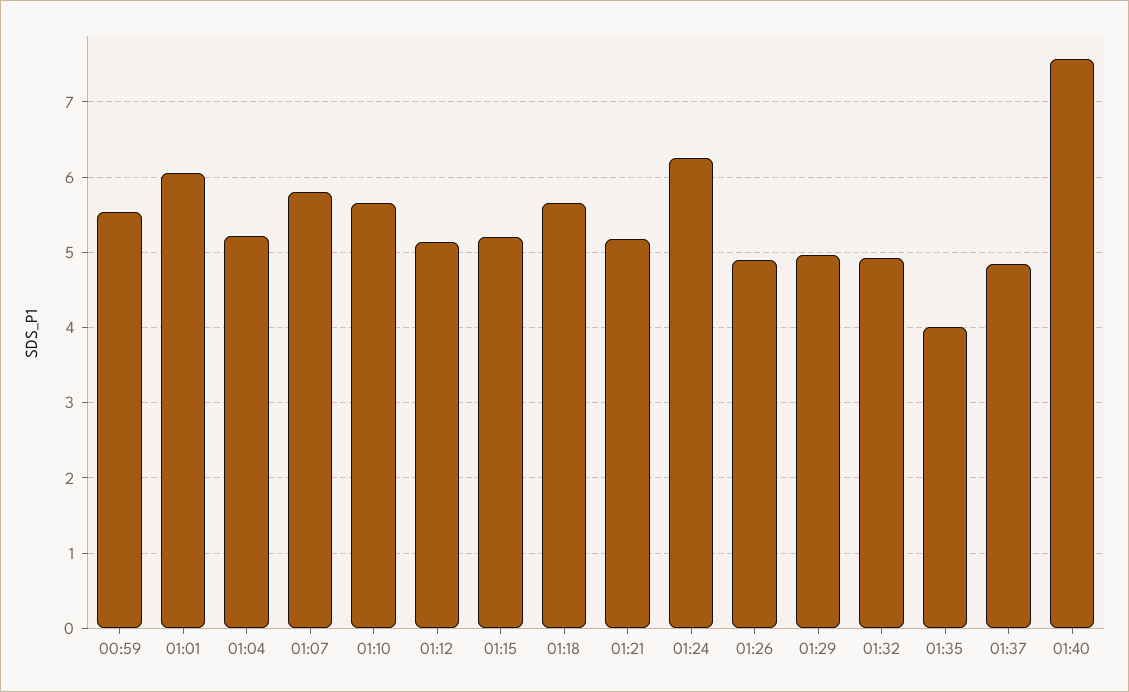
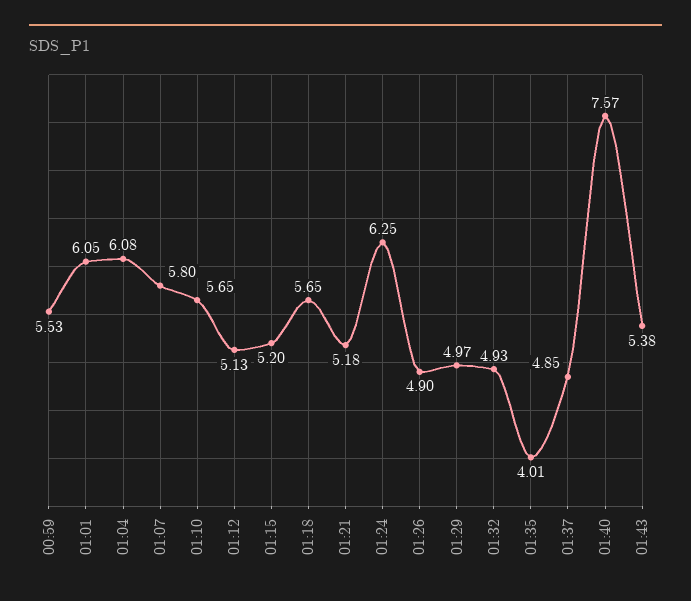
01:04: 5.2 -> 6.08
01:43: none -> 5.38

